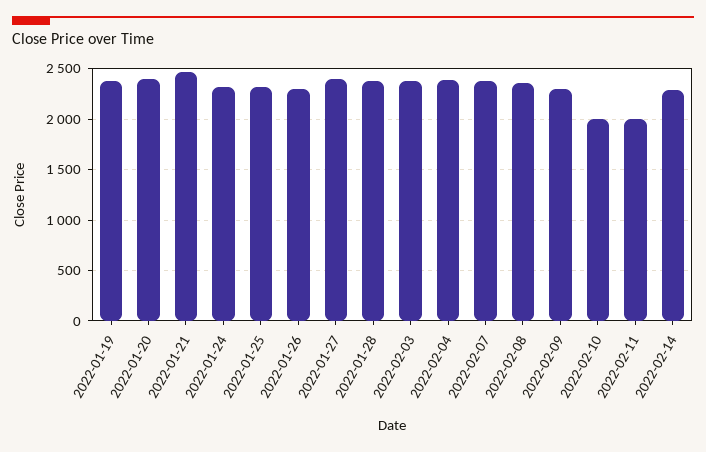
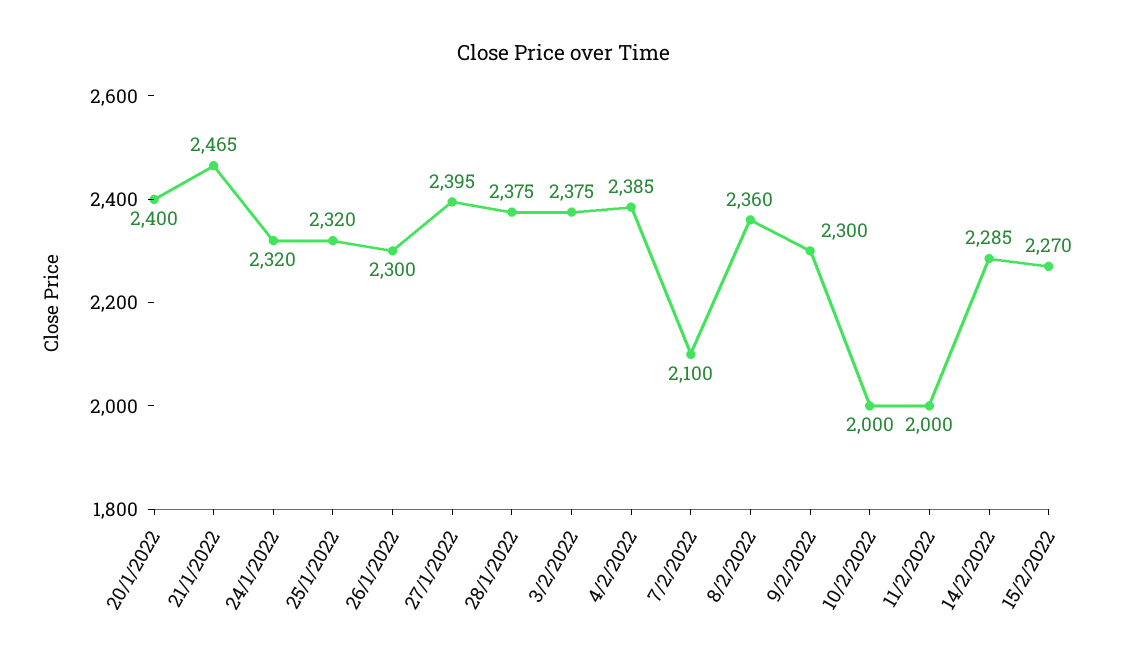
2022-01-19: 2400 -> none
2022-02-07: 2400 -> 2100
15/2/2022: none -> 2270

